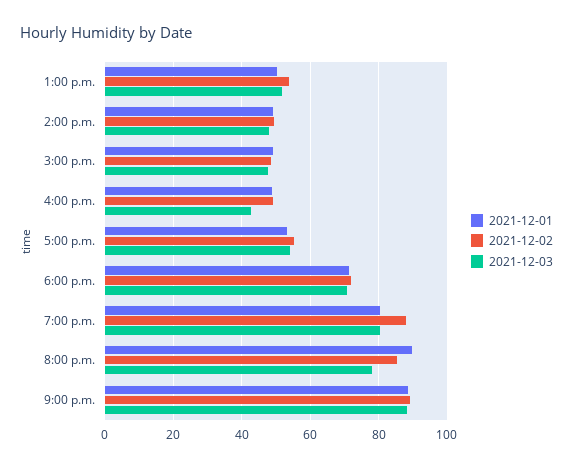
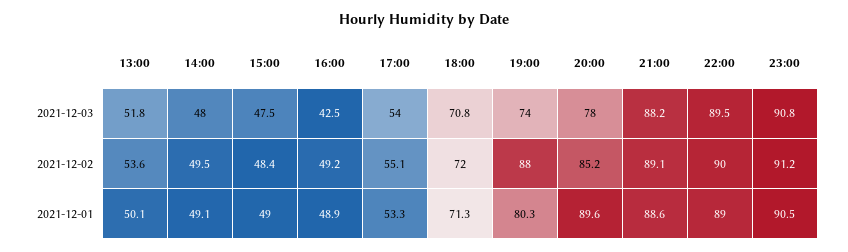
2021-12-03, 7:00 p.m.: 80 -> 74
2021-12-03, 22:00: none -> 89.5
2021-12-03, 23:00: none -> 90.8
2021-12-02, 22:00: none -> 90
2021-12-02, 23:00: none -> 91.2
2021-12-01, 22:00: none -> 89
2021-12-01, 23:00: none -> 90.5

